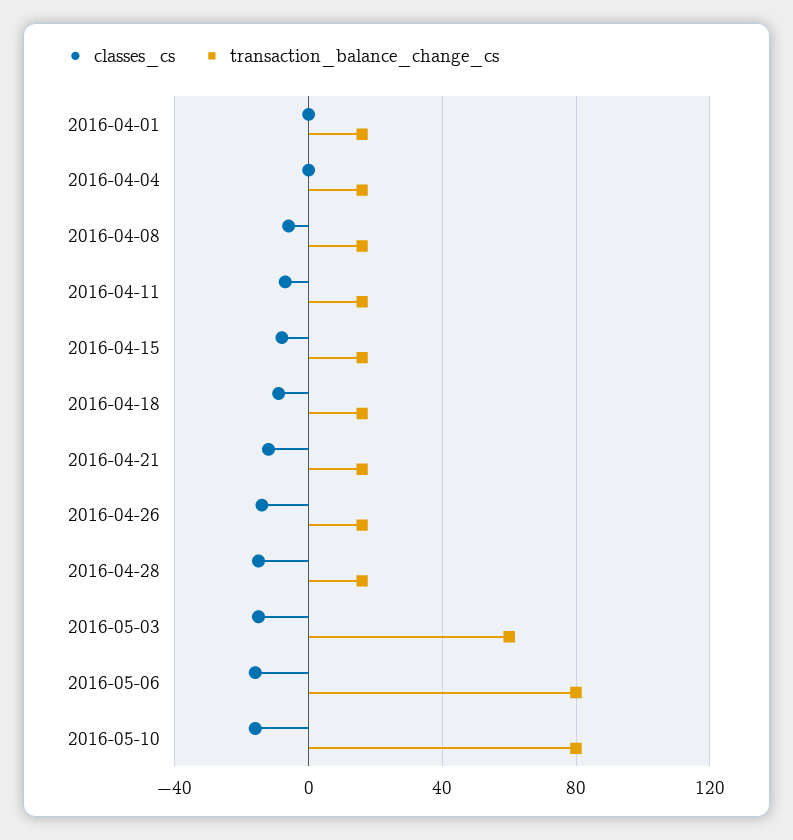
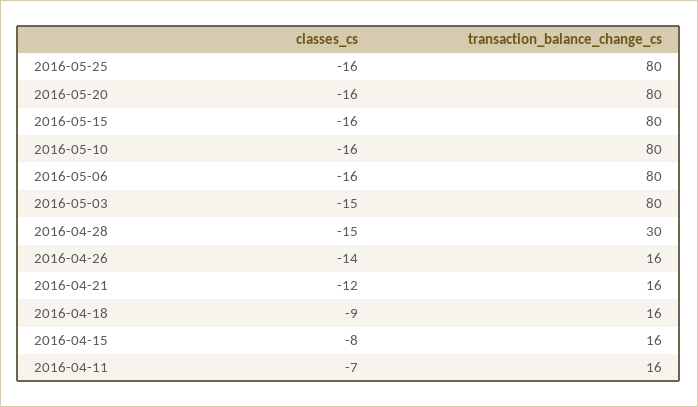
classes_cs, 2016-04-01: 0 -> none
transaction_balance_change_cs, 2016-04-01: 15 -> none
classes_cs, 2016-04-04: 0 -> none
transaction_balance_change_cs, 2016-04-04: 15 -> none
classes_cs, 2016-04-08: -5 -> none
transaction_balance_change_cs, 2016-04-08: 15 -> none
transaction_balance_change_cs, 2016-04-28: 15 -> 30
transaction_balance_change_cs, 2016-05-03: 60 -> 80
classes_cs, 2016-05-25: none -> -16
transaction_balance_change_cs, 2016-05-25: none -> 80
classes_cs, 2016-05-20: none -> -16
transaction_balance_change_cs, 2016-05-20: none -> 80
classes_cs, 2016-05-15: none -> -16
transaction_balance_change_cs, 2016-05-15: none -> 80

